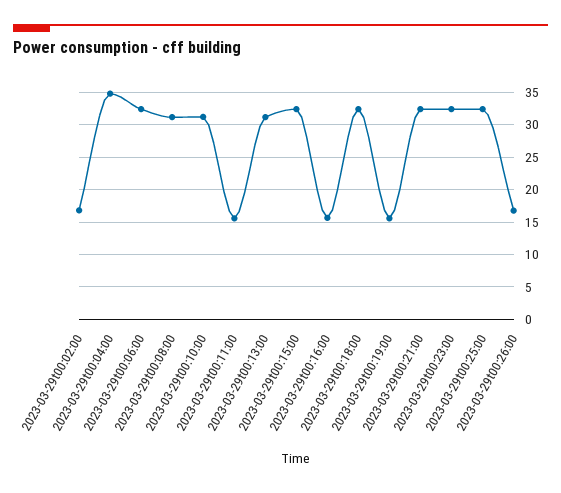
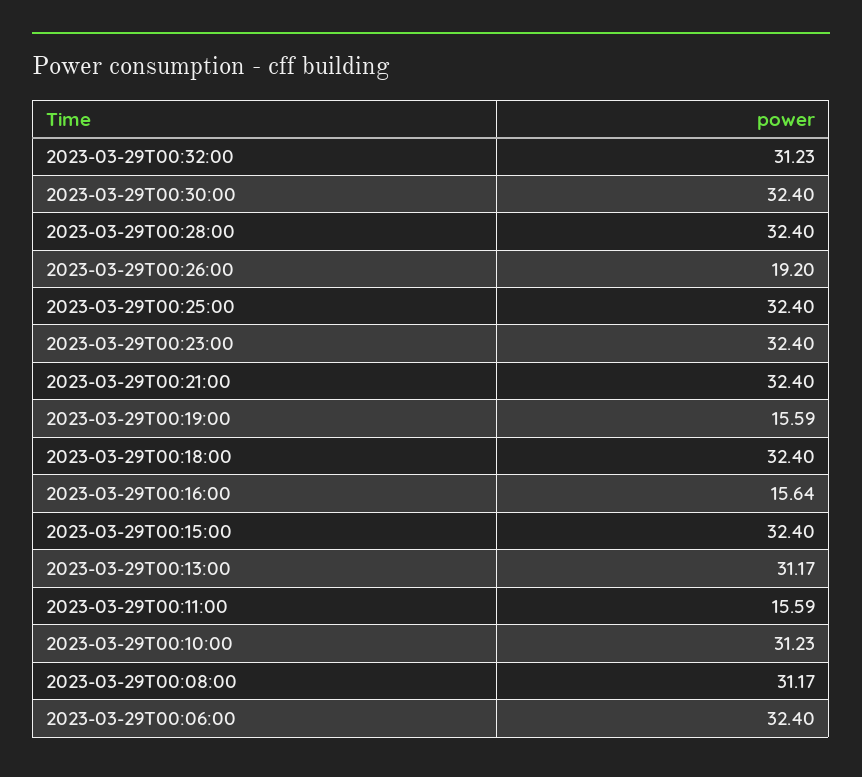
2023-03-29t00:02:00: 17 -> none
2023-03-29t00:04:00: 35 -> none
2023-03-29t00:26:00: 17 -> 19.2
2023-03-29T00:32:00: none -> 31.23
2023-03-29T00:30:00: none -> 32.4
2023-03-29T00:28:00: none -> 32.4

